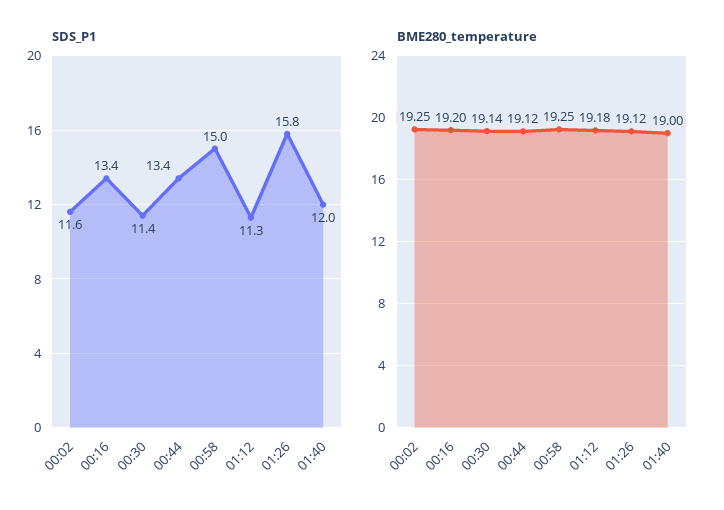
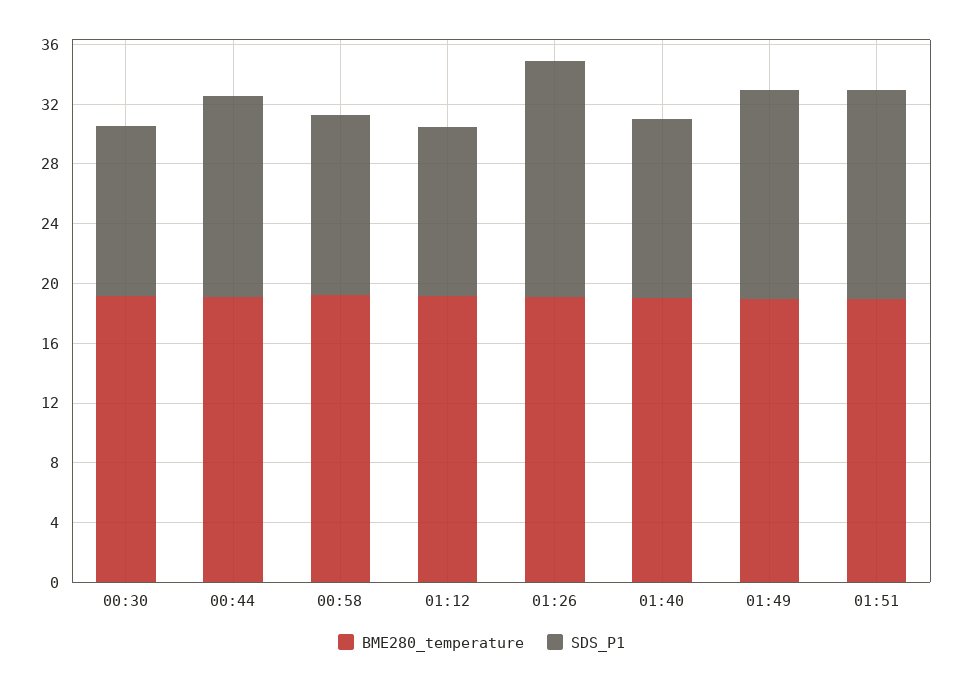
SDS_P1, 00:02: 11.6 -> none
SDS_P1, 00:16: 13.4 -> none
SDS_P1, 00:58: 15 -> 12
BME280_temperature, 00:02: 19.25 -> none
BME280_temperature, 00:16: 19.2 -> none
BME280_temperature, 01:49: none -> 19
SDS_P1, 01:49: none -> 14
BME280_temperature, 01:51: none -> 19
SDS_P1, 01:51: none -> 14

